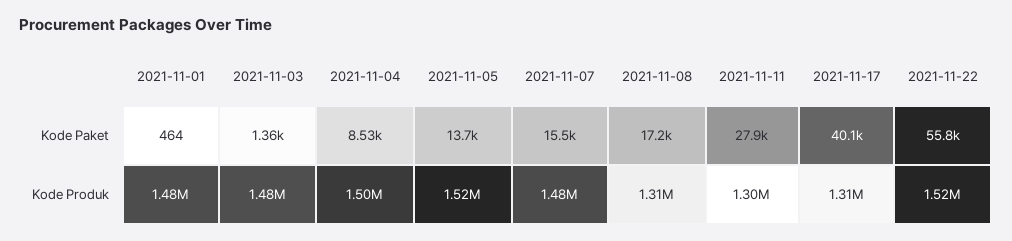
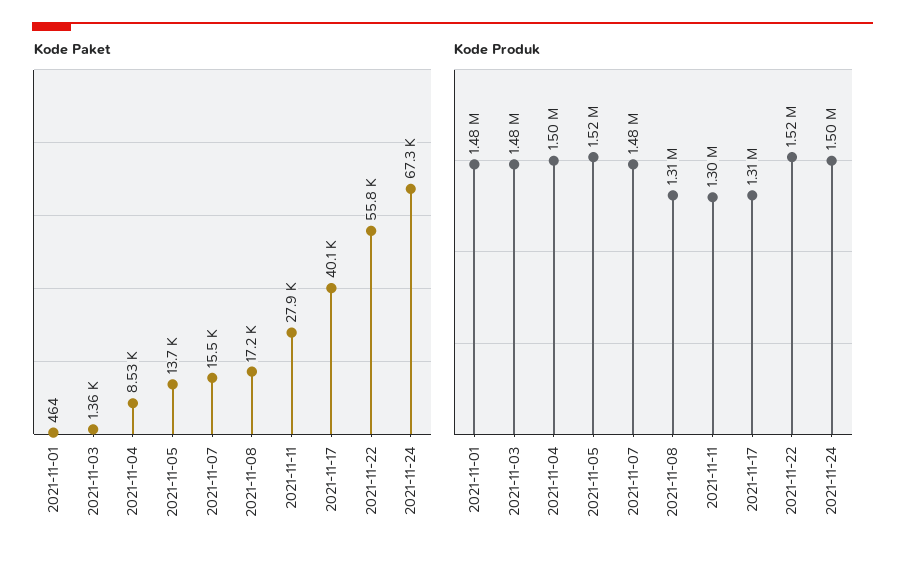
Kode Paket, 2021-11-24: none -> 67300
Kode Produk, 2021-11-24: none -> 1500000

